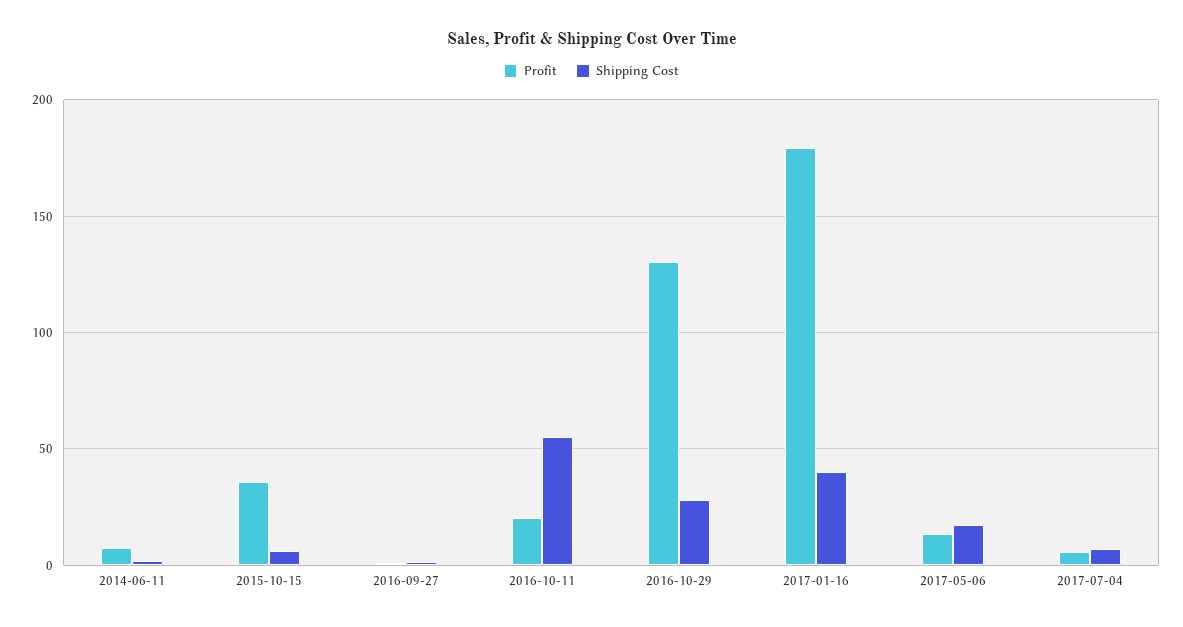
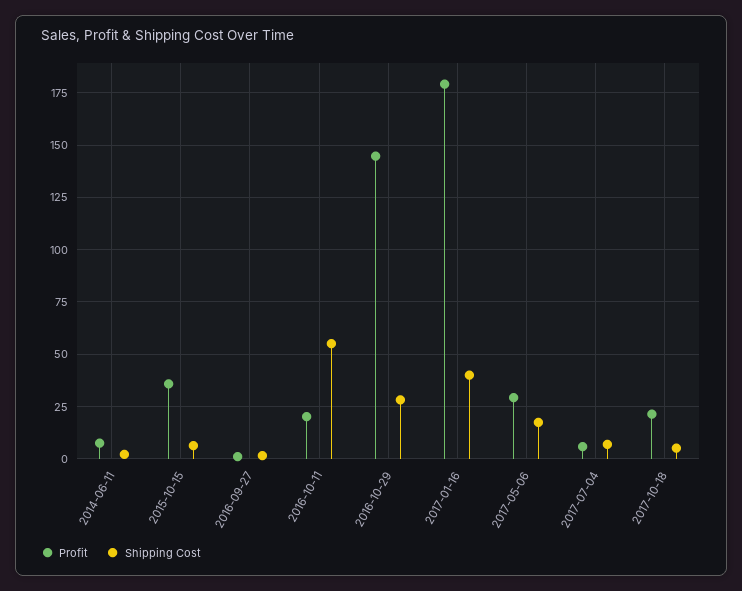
Profit, 2016-10-29: 130 -> 145
Profit, 2017-05-06: 15 -> 30
Profit, 2017-10-18: none -> 20
Shipping Cost, 2017-10-18: none -> 5

